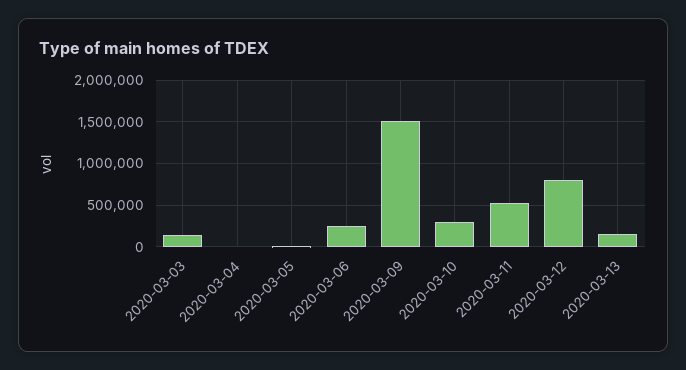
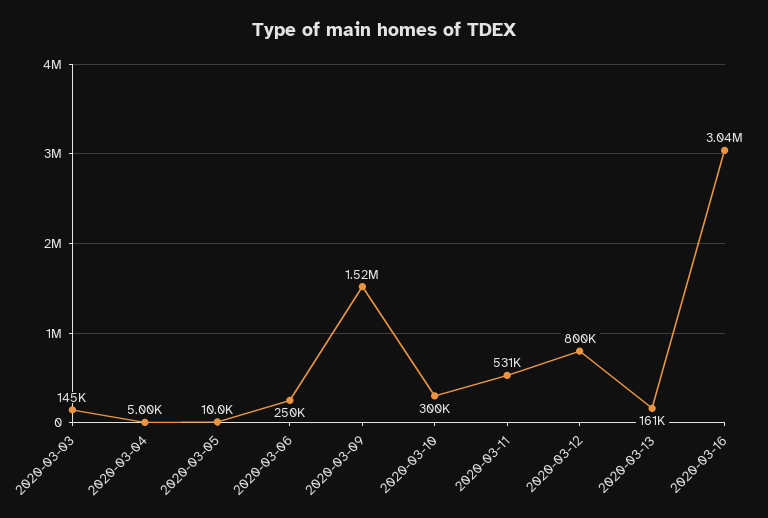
2020-03-16: none -> 3040000

